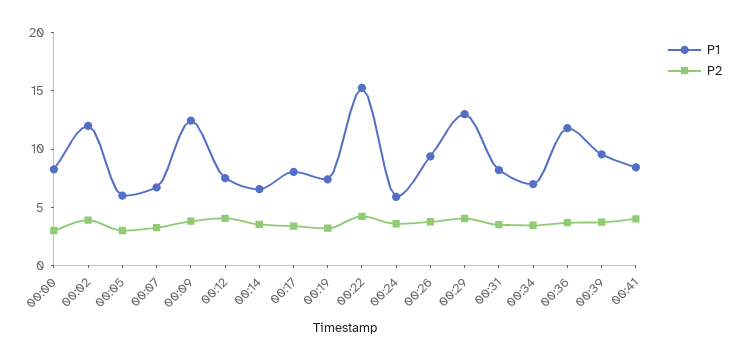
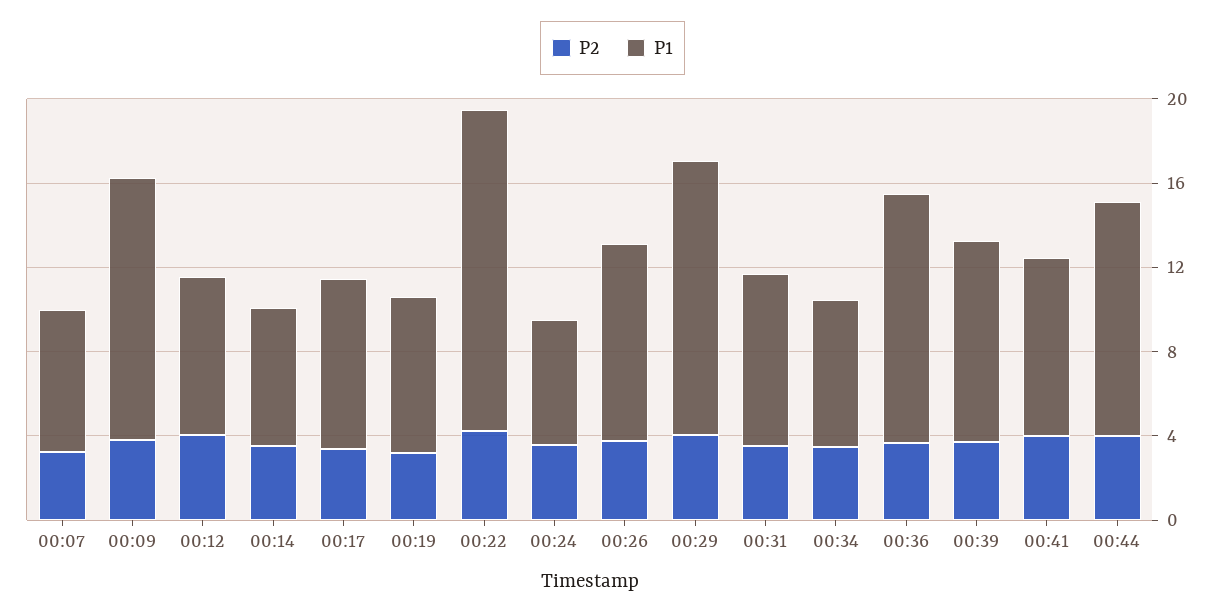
P1, 00:00: 8 -> none
P2, 00:00: 3 -> none
P1, 00:02: 12 -> none
P2, 00:02: 4 -> none
P1, 00:05: 6 -> none
P2, 00:05: 3 -> none
P2, 00:44: none -> 4
P1, 00:44: none -> 11

